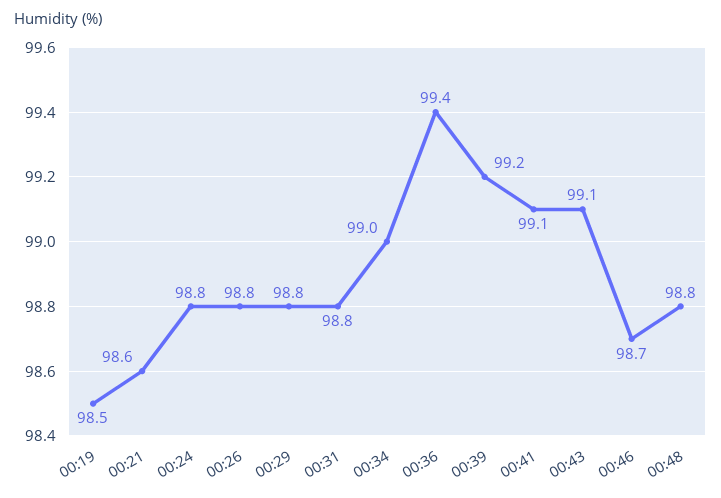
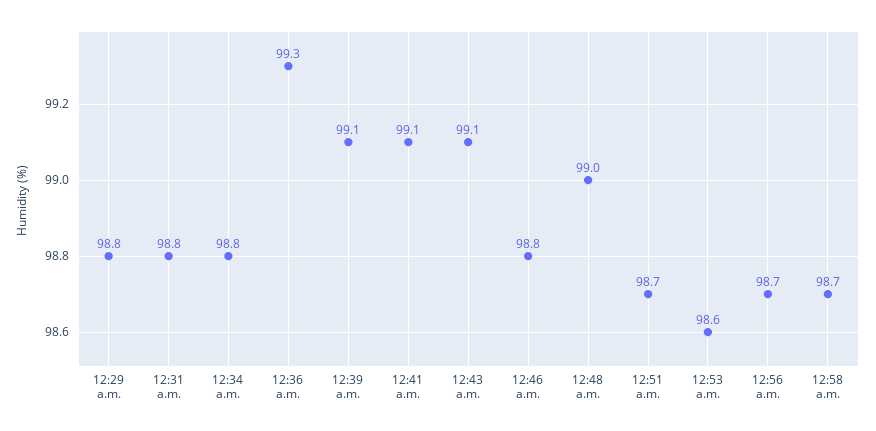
00:19: 98.5 -> none
00:21: 98.6 -> none
00:24: 98.8 -> none
00:26: 98.8 -> none
00:34: 99 -> 98.8
00:36: 99.4 -> 99.3
00:39: 99.2 -> 99.1
00:46: 98.7 -> 98.8
00:48: 98.8 -> 99
12:51 a.m.: none -> 98.7
12:53 a.m.: none -> 98.6
12:56 a.m.: none -> 98.7
12:58 a.m.: none -> 98.7

